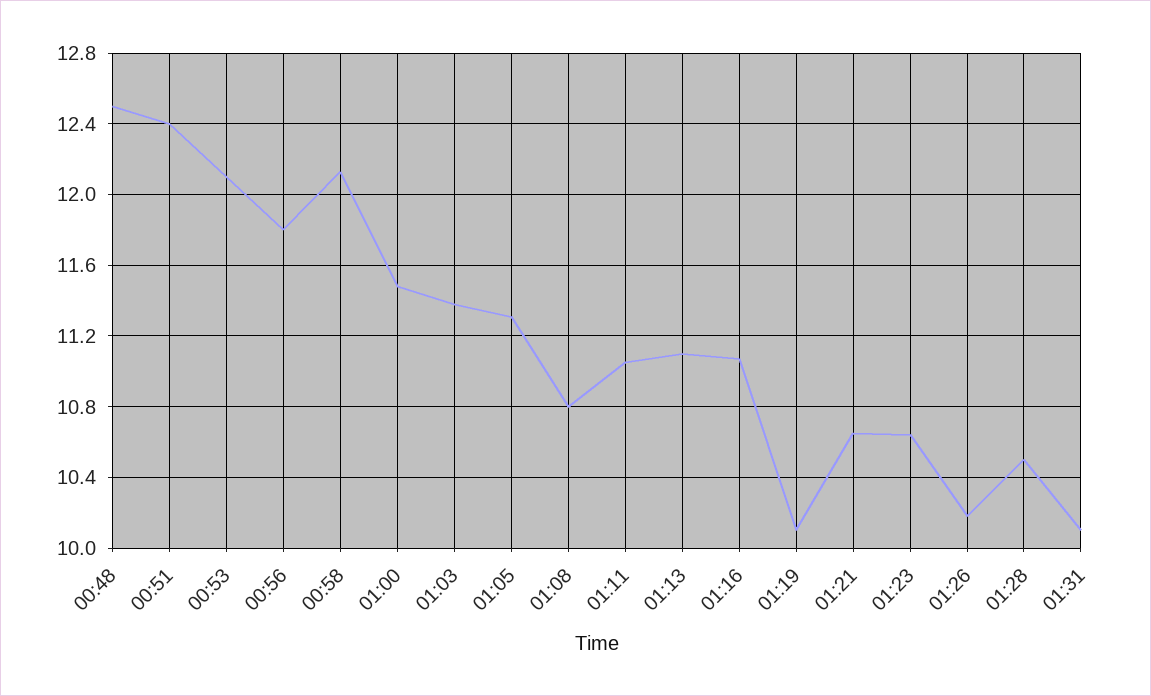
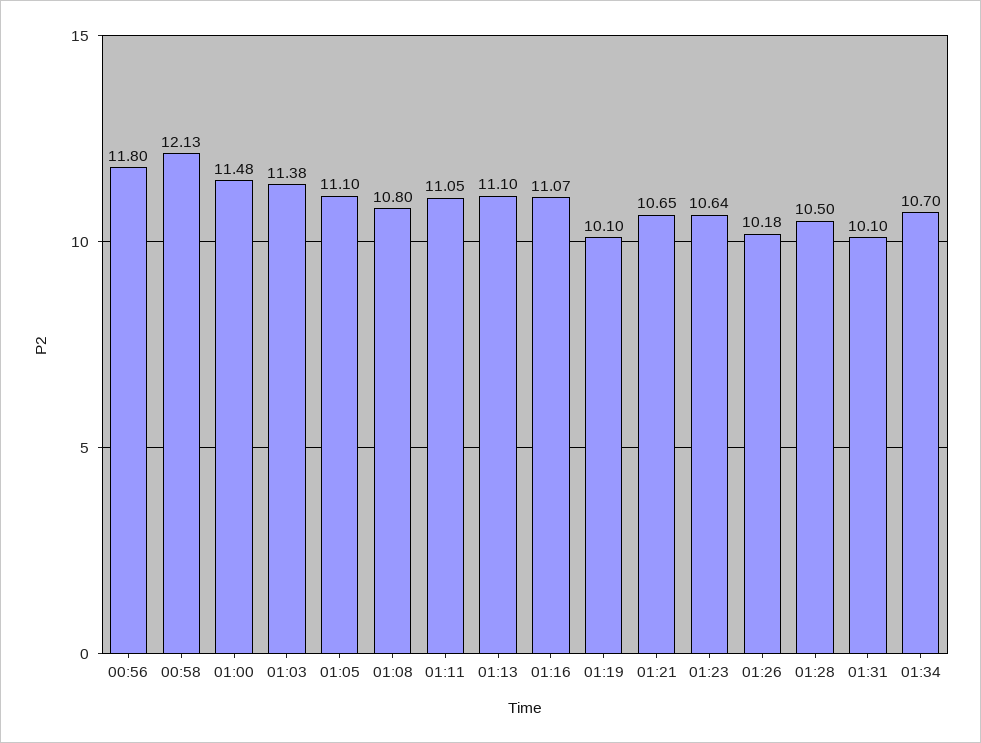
00:48: 12.5 -> none
00:51: 12.4 -> none
00:53: 12.1 -> none
01:05: 11.3 -> 11.1
01:34: none -> 10.7

